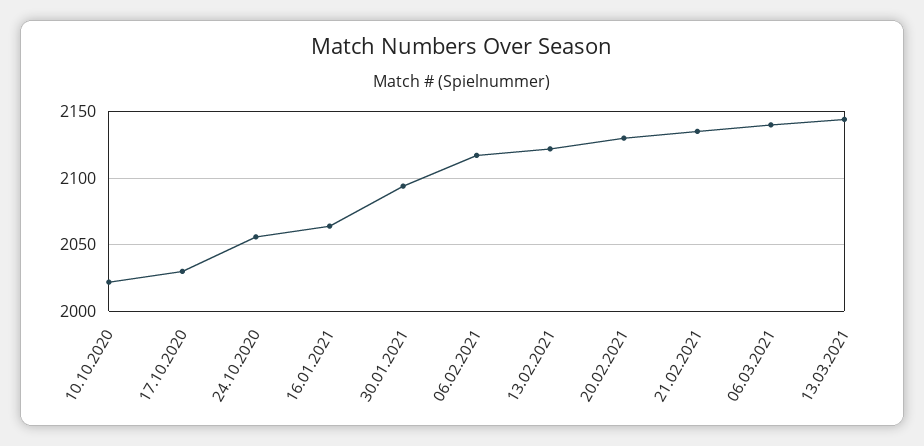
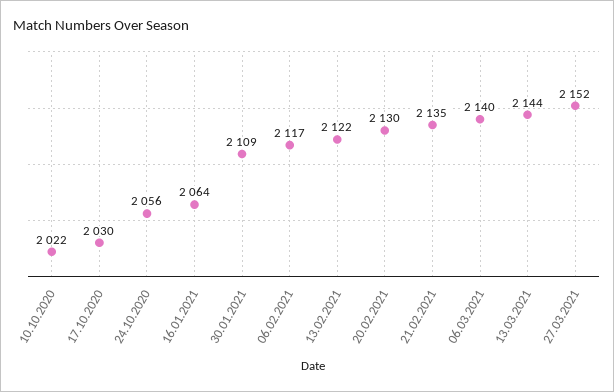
30.01.2021: 2095 -> 2109
27.03.2021: none -> 2152

